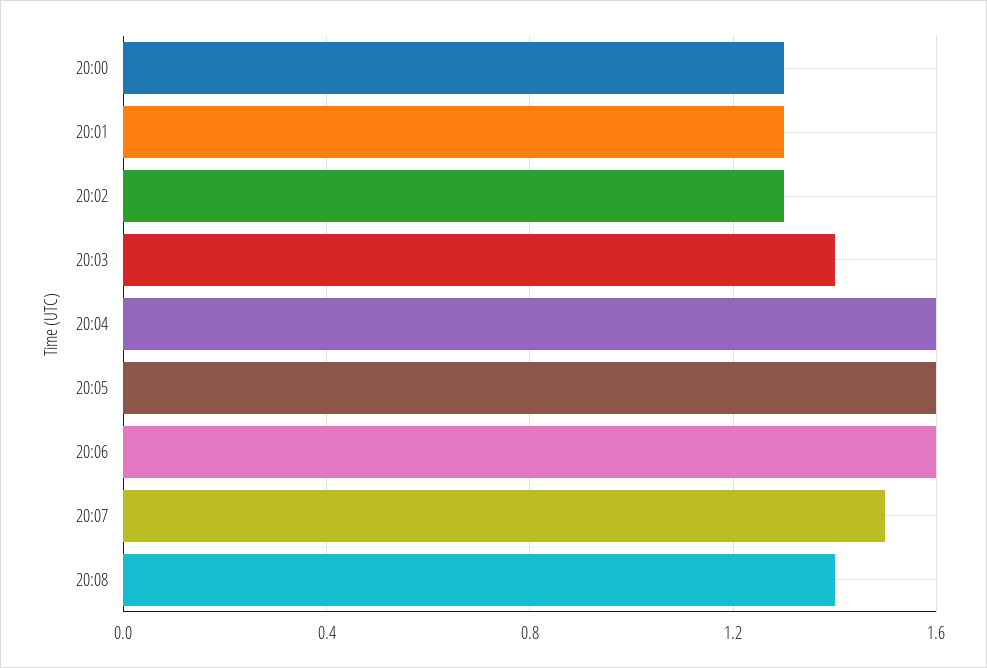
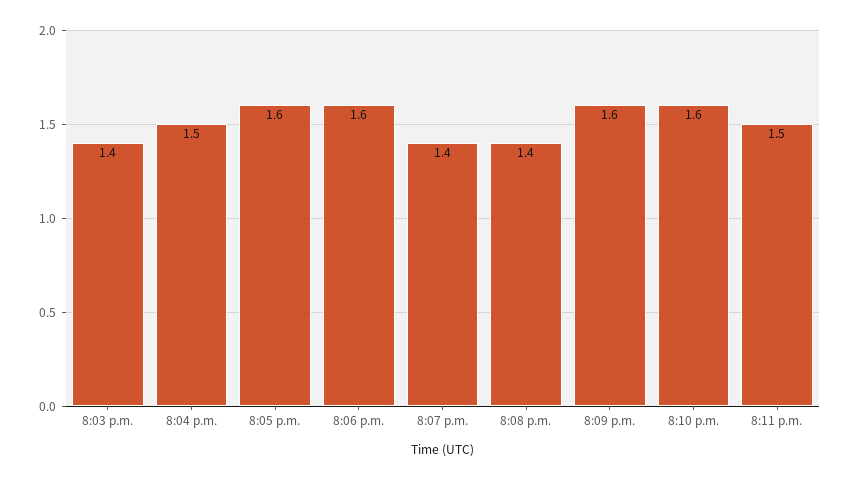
20:00: 1.3 -> none
20:01: 1.3 -> none
20:02: 1.3 -> none
20:04: 1.6 -> 1.5
20:07: 1.5 -> 1.4
8:09 p.m.: none -> 1.6
8:10 p.m.: none -> 1.6
8:11 p.m.: none -> 1.5

